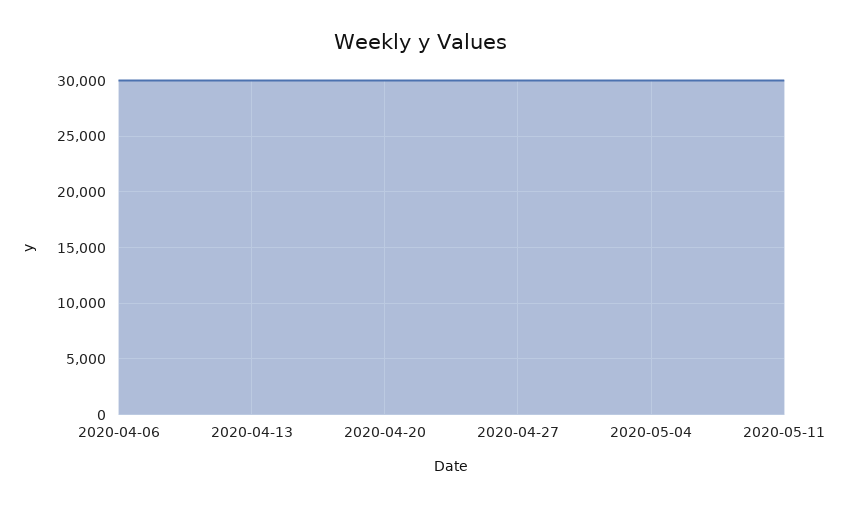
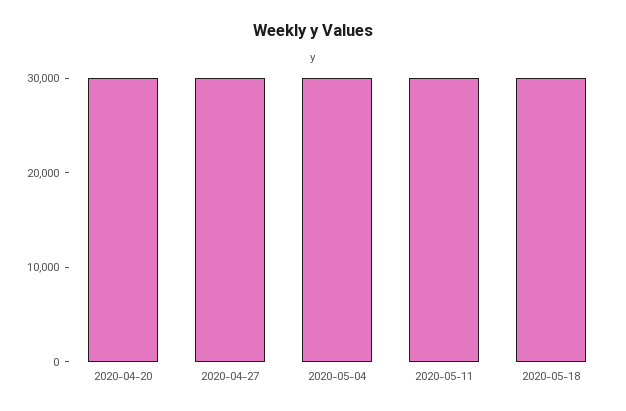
2020-04-06: 30000 -> none
2020-04-13: 30000 -> none
2020-05-18: none -> 30000

